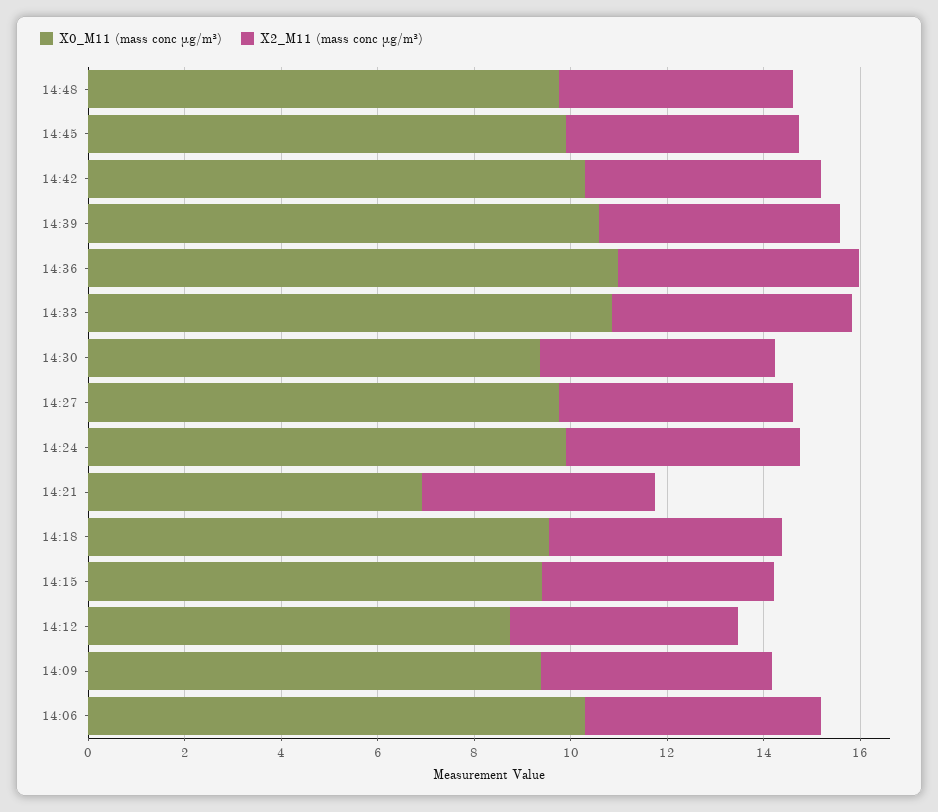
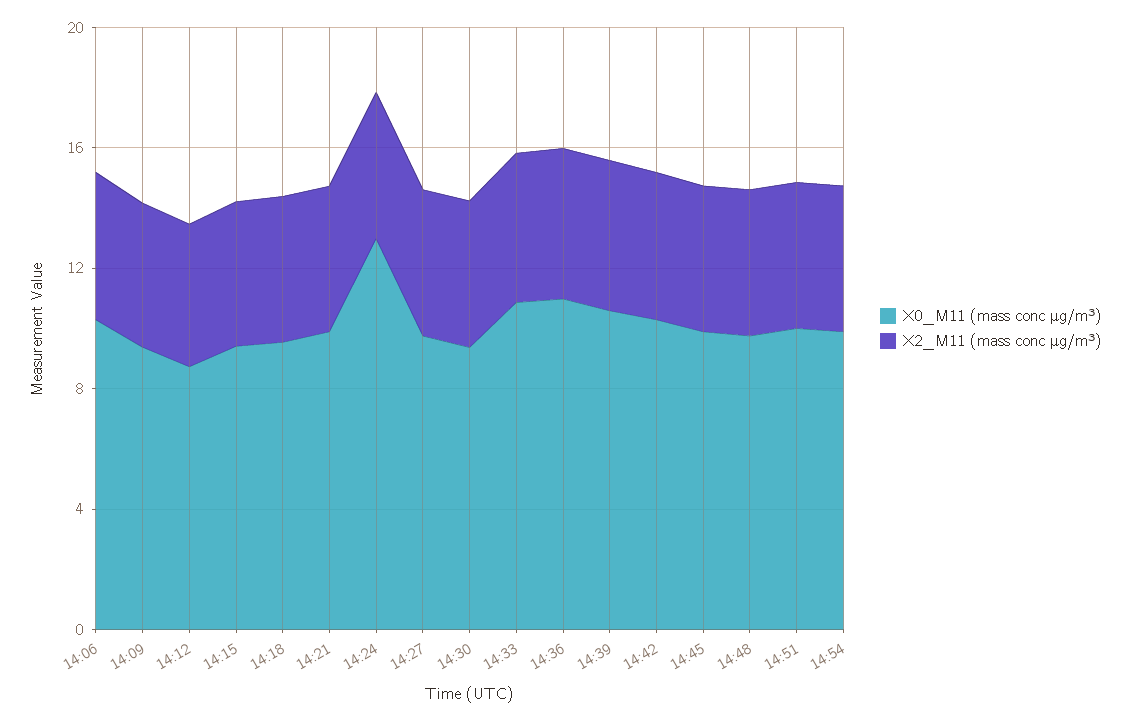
X0_M11 (mass conc μg/m³), 14:24: 10 -> 13
X0_M11 (mass conc μg/m³), 14:21: 7 -> 10
X0_M11 (mass conc μg/m³), 14:51: none -> 10
X2_M11 (mass conc μg/m³), 14:51: none -> 5
X0_M11 (mass conc μg/m³), 14:54: none -> 10
X2_M11 (mass conc μg/m³), 14:54: none -> 5

